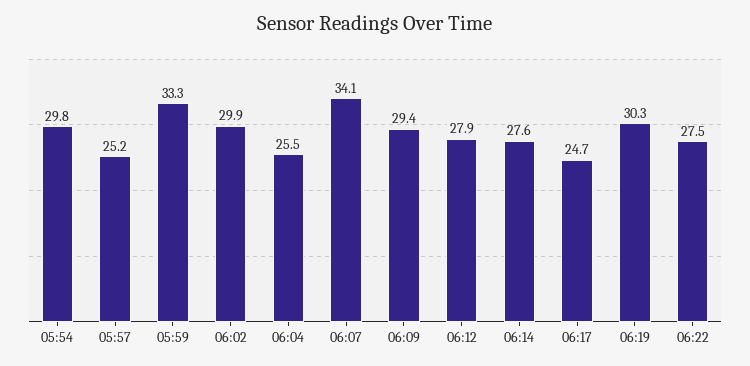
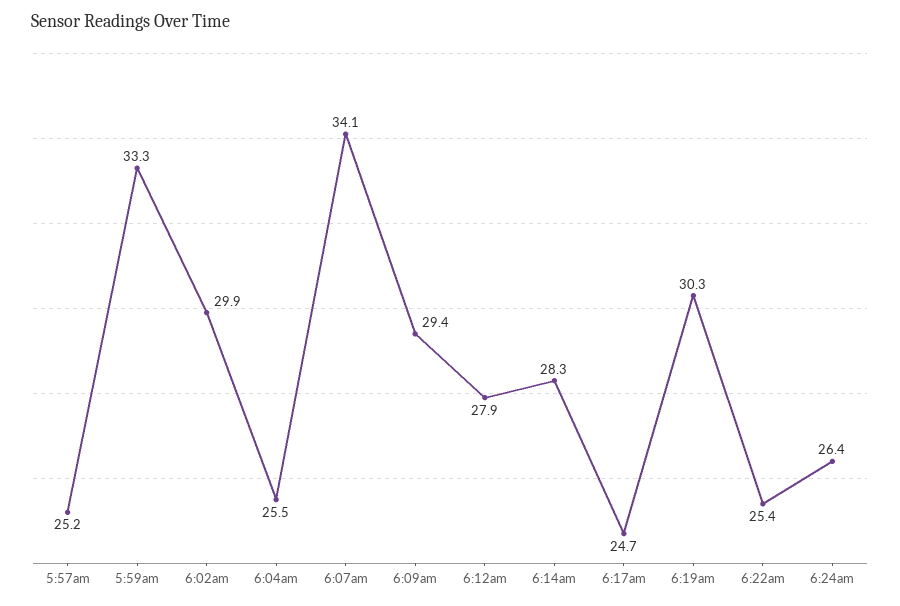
05:54: 29.8 -> none
06:14: 27.6 -> 28.3
06:22: 27.5 -> 25.4
6:24am: none -> 26.4

